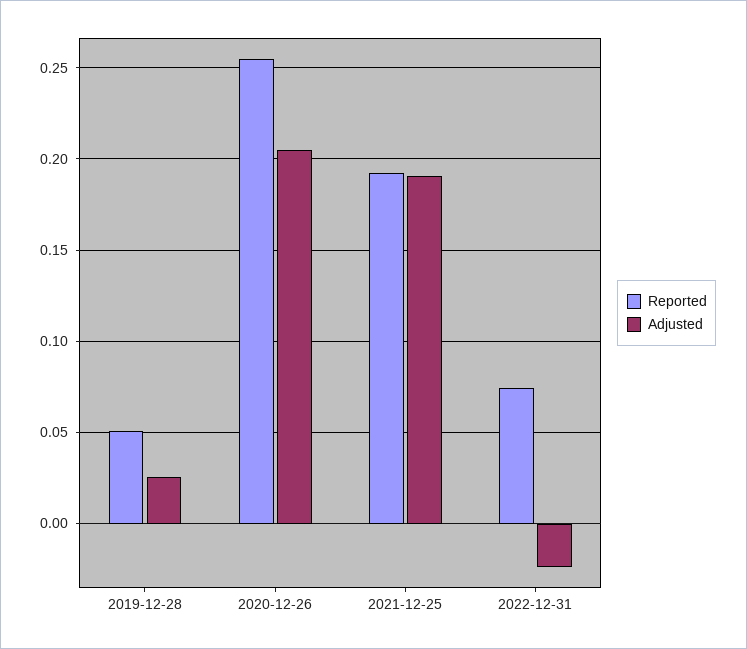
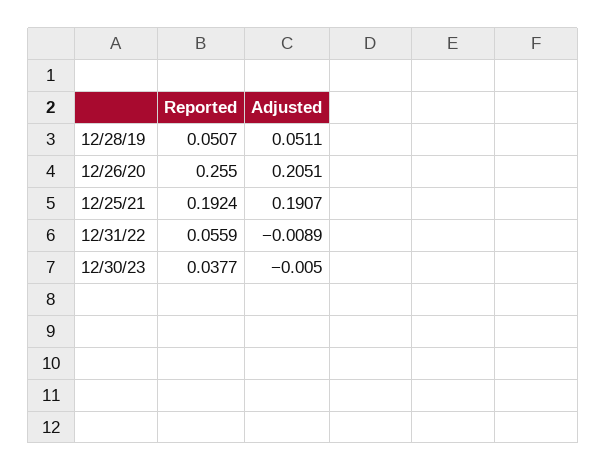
Adjusted, 2019-12-28: 0.025 -> 0.0511
Reported, 2022-12-31: 0.075 -> 0.0559
Adjusted, 2022-12-31: -0.025 -> -0.0089
Reported, 12/30/23: none -> 0.0377
Adjusted, 12/30/23: none -> -0.005

